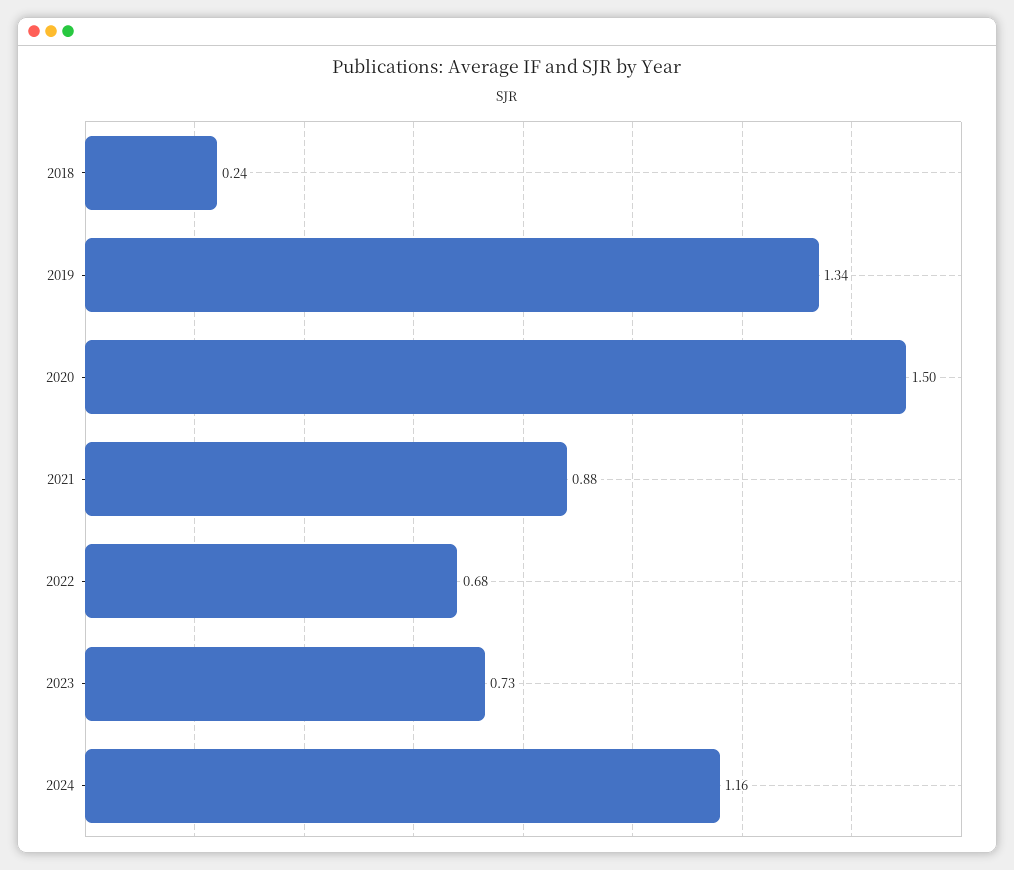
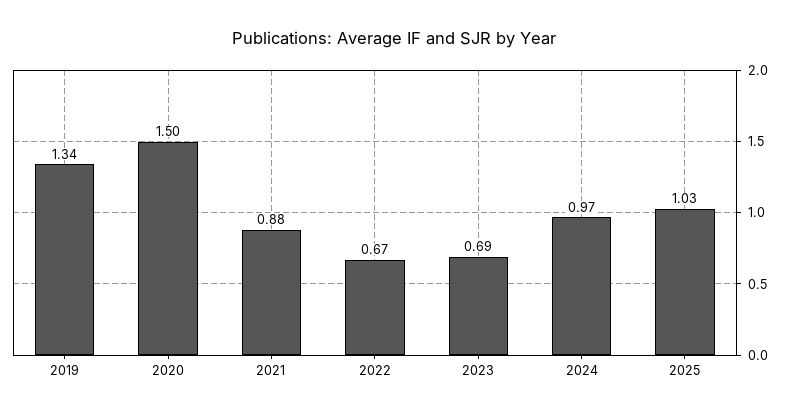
2018: 0.24 -> none
2022: 0.68 -> 0.67
2023: 0.73 -> 0.69
2024: 1.16 -> 0.97
2025: none -> 1.03

